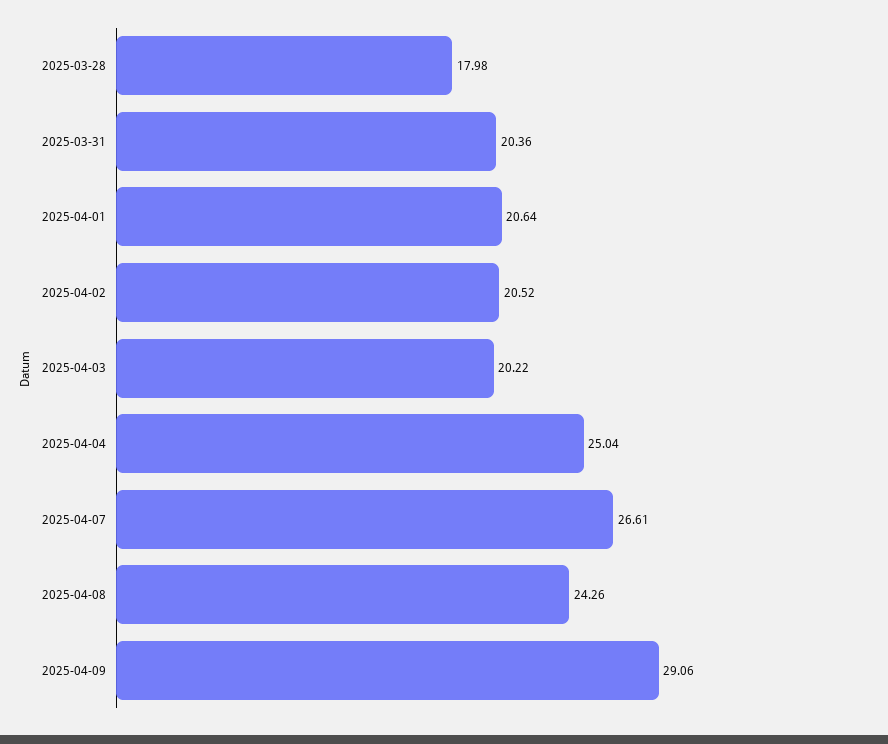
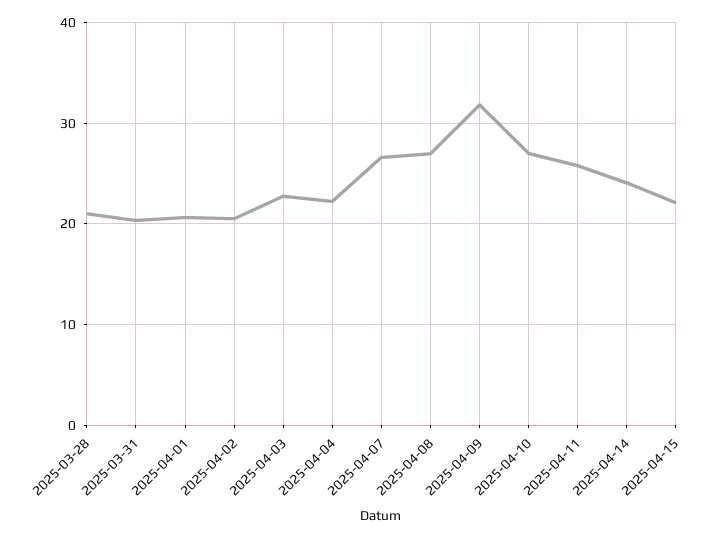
2025-03-28: 17.98 -> 21
2025-04-03: 20.22 -> 23
2025-04-04: 25.04 -> 22
2025-04-08: 24.26 -> 27
2025-04-09: 29.06 -> 32
2025-04-10: none -> 27
2025-04-11: none -> 26
2025-04-14: none -> 24
2025-04-15: none -> 22

